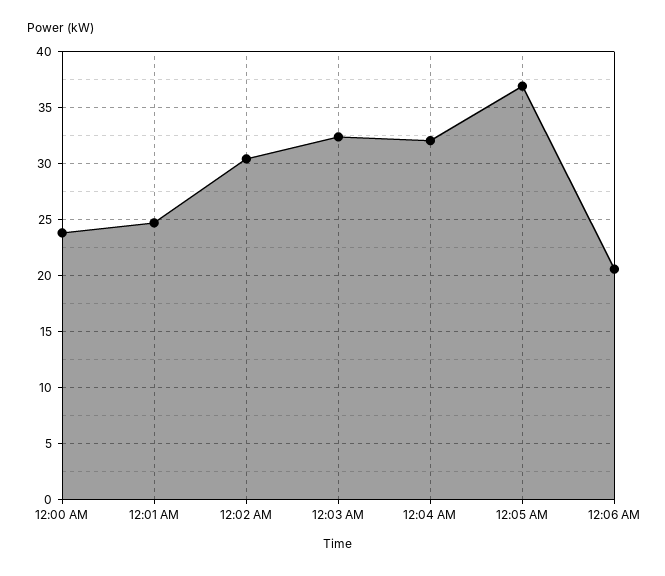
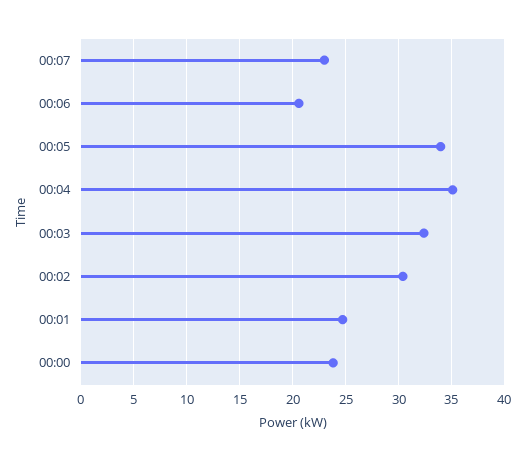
12:04 AM: 32 -> 35
12:05 AM: 37 -> 34
00:07: none -> 23

